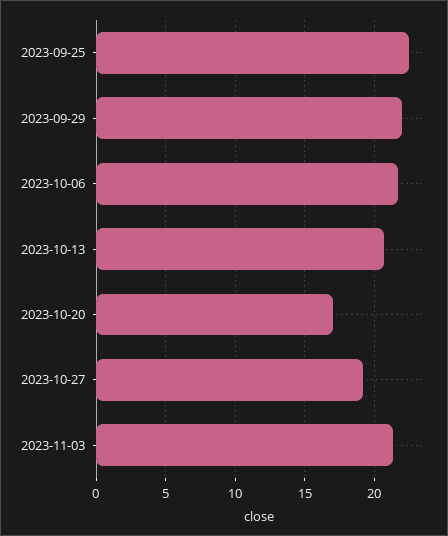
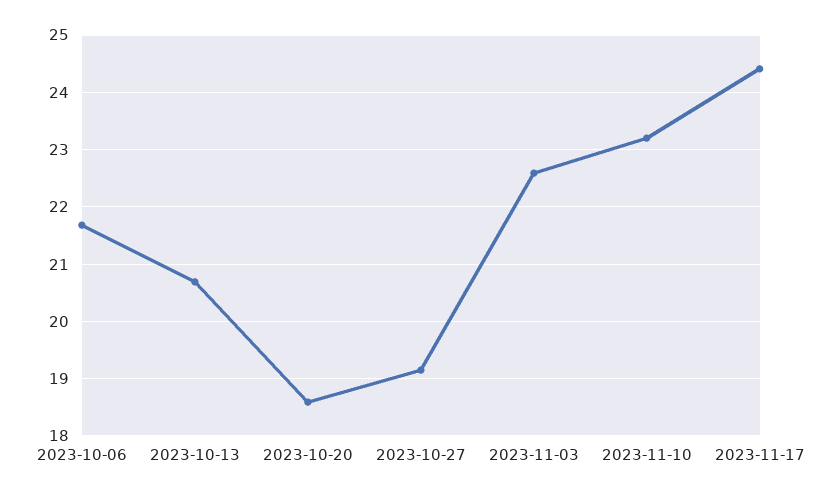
2023-09-25: 22.5 -> none
2023-09-29: 22 -> none
2023-10-20: 17 -> 18.6
2023-11-03: 21.5 -> 22.6
2023-11-10: none -> 23.2
2023-11-17: none -> 24.4

